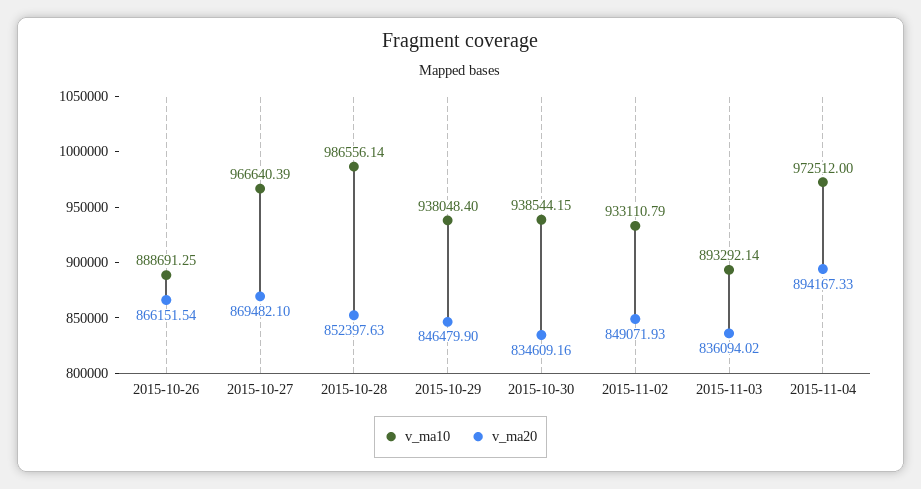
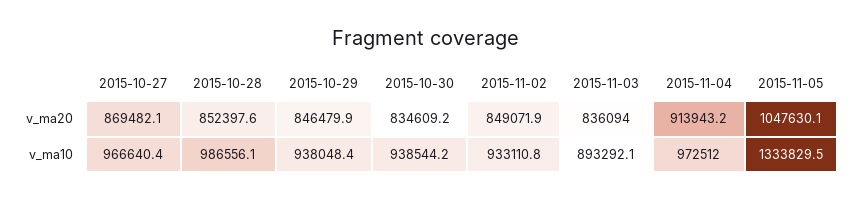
v_ma10, 2015-10-26: 888691.25 -> none
v_ma20, 2015-10-26: 866151.54 -> none
v_ma20, 2015-11-04: 894167.33 -> 913943.2
v_ma20, 2015-11-05: none -> 1047630.1
v_ma10, 2015-11-05: none -> 1333829.5

